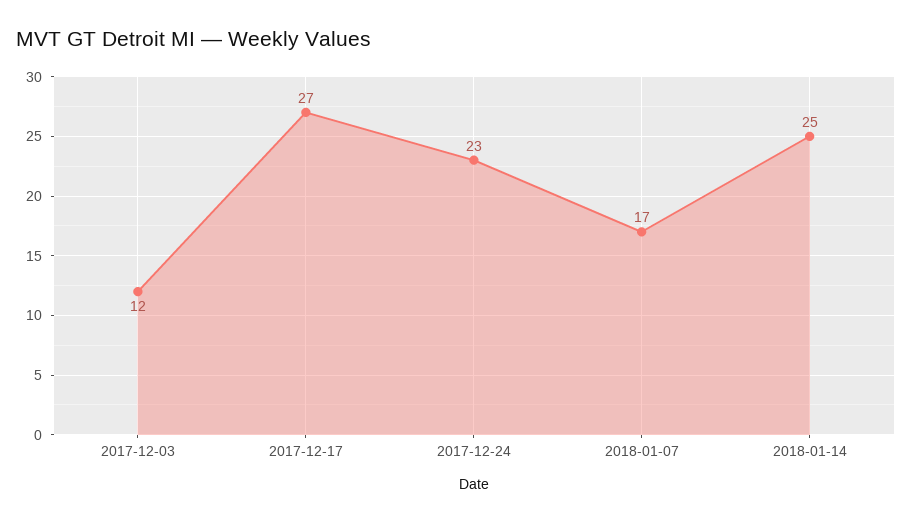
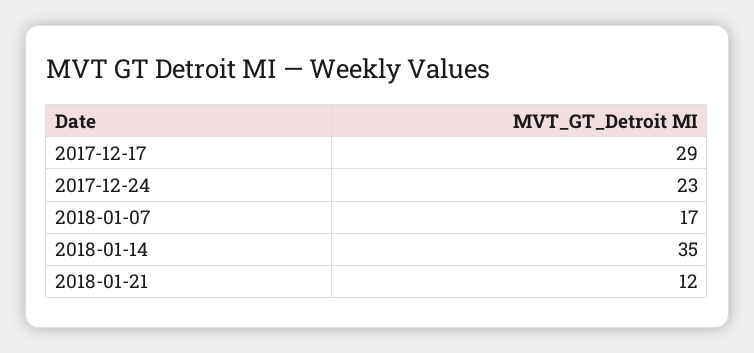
2017-12-03: 12 -> none
2017-12-17: 27 -> 29
2018-01-14: 25 -> 35
2018-01-21: none -> 12

